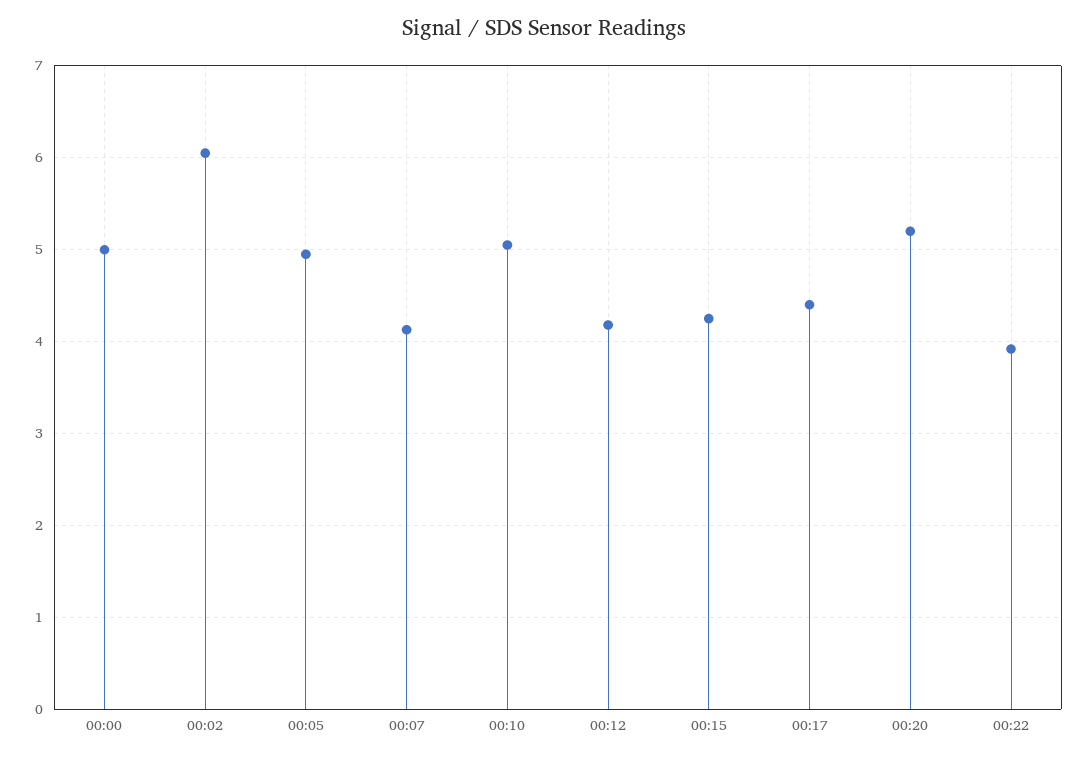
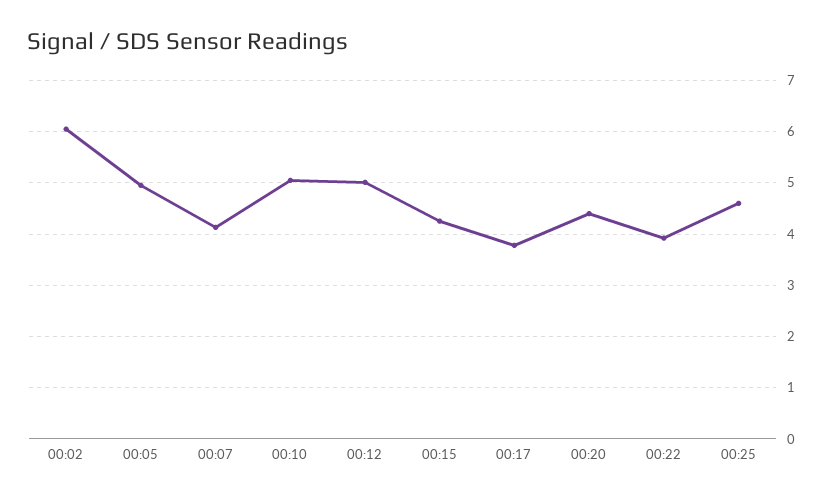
00:00: 5 -> none
00:12: 4.2 -> 5
00:17: 4.4 -> 3.8
00:20: 5.2 -> 4.4
00:25: none -> 4.6

